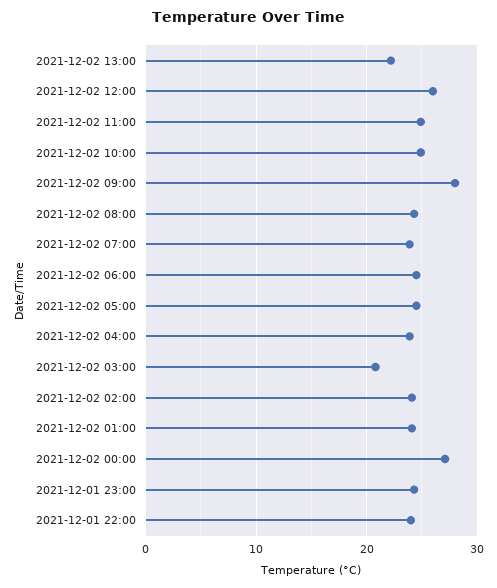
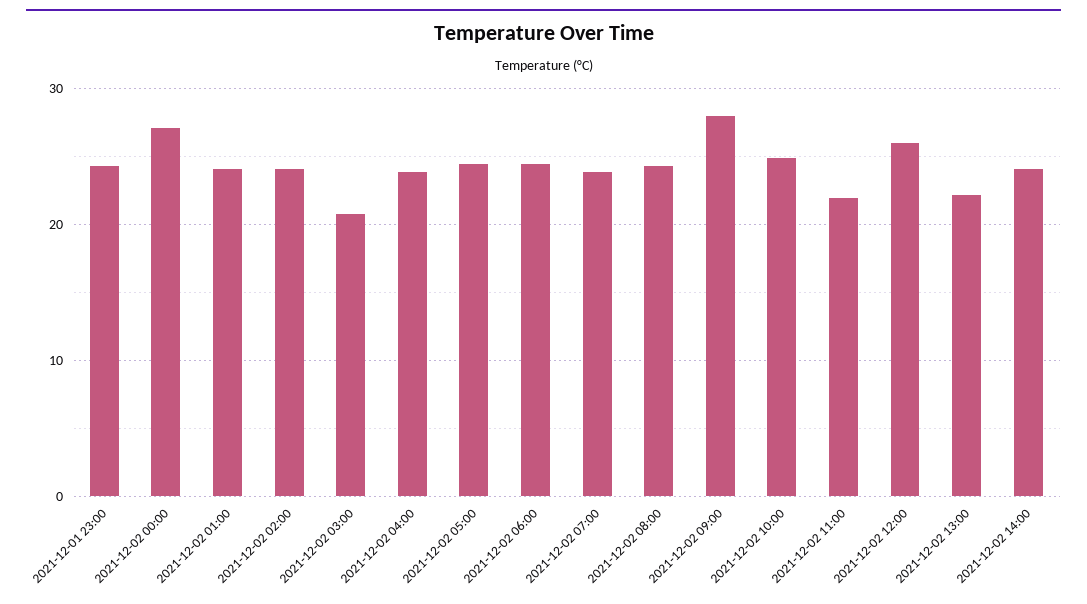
2021-12-02 11:00: 25 -> 22
2021-12-01 22:00: 24 -> none
2021-12-02 14:00: none -> 24

